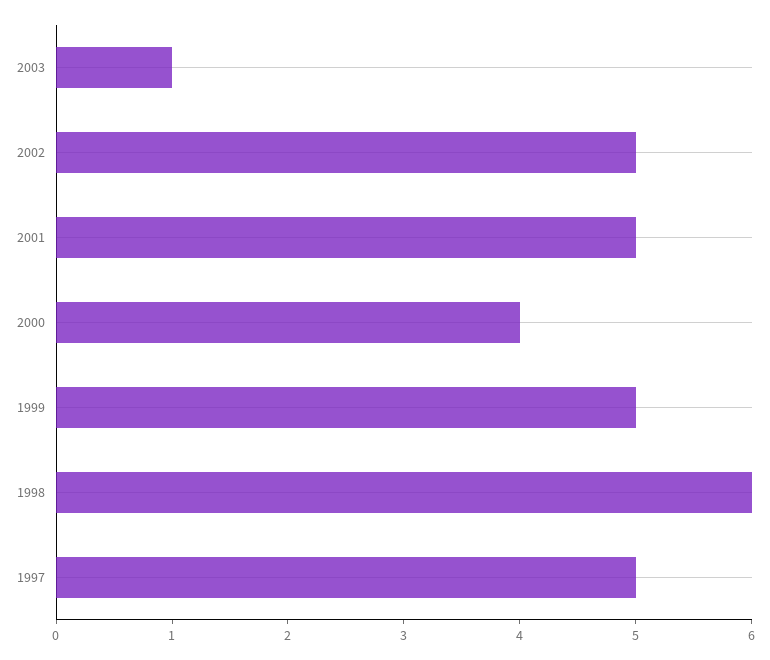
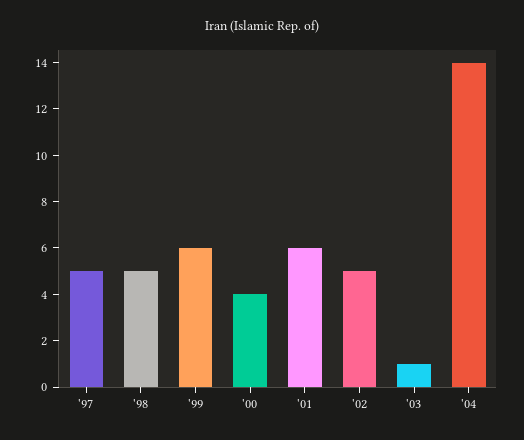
2001: 5 -> 6
1999: 5 -> 6
1998: 6 -> 5
'04: none -> 14

